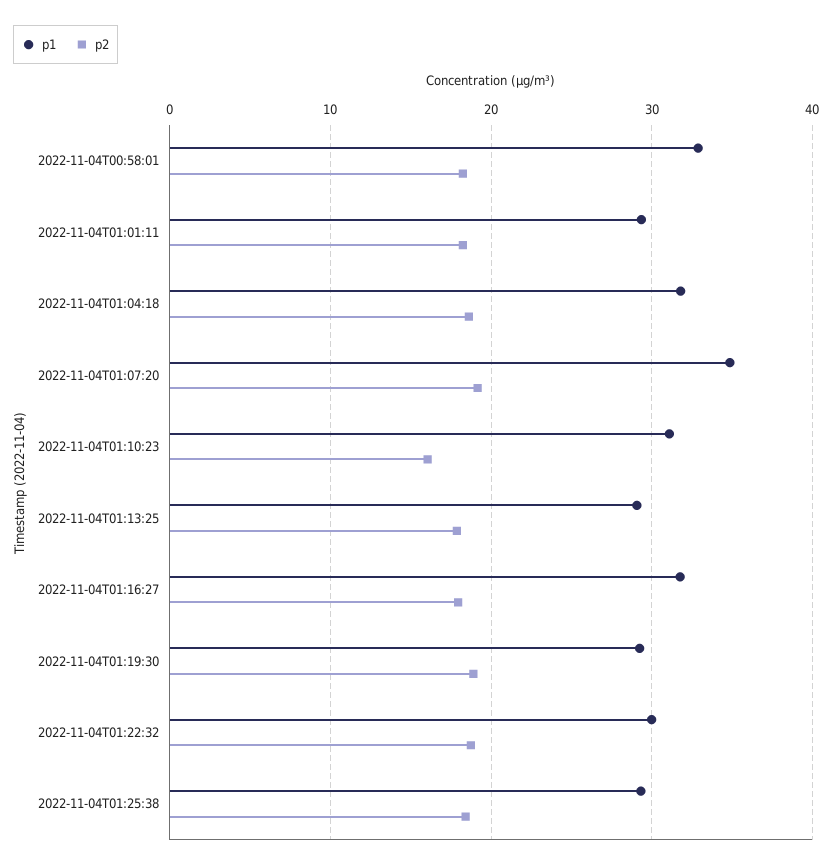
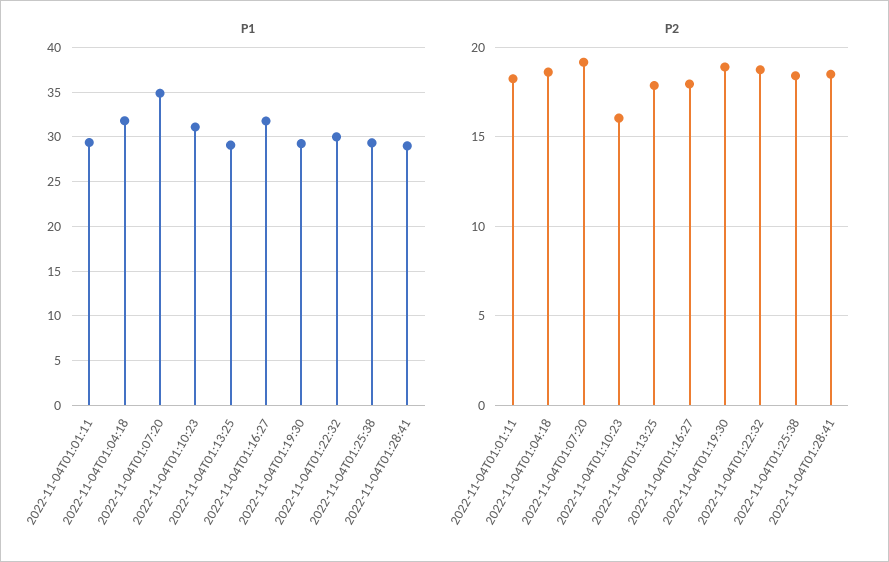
p1, 2022-11-04T00:58:01: 33 -> none
p2, 2022-11-04T00:58:01: 18 -> none
p1, 2022-11-04T01:28:41: none -> 29
p2, 2022-11-04T01:28:41: none -> 18.5

